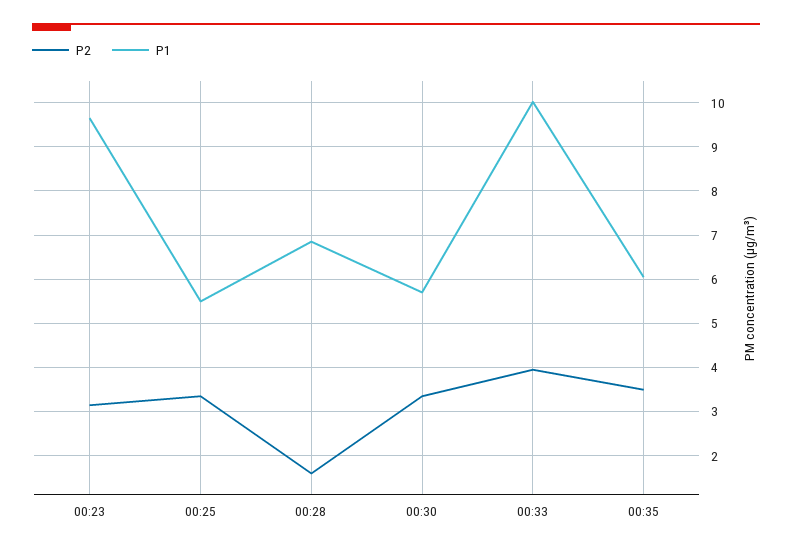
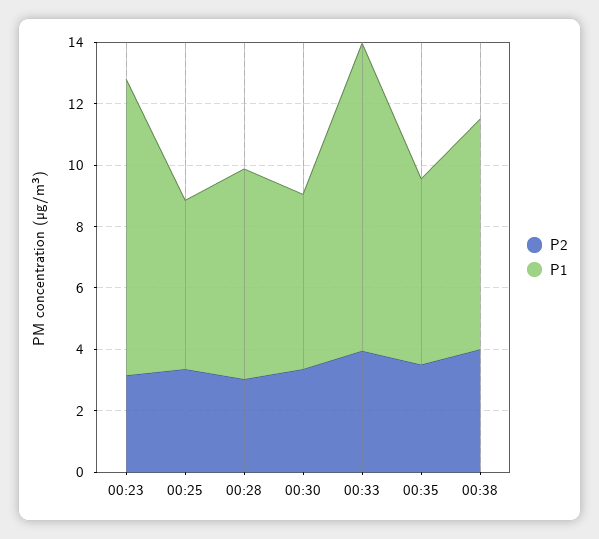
P2, 00:28: 1.6 -> 3
P2, 00:38: none -> 4
P1, 00:38: none -> 7.5

